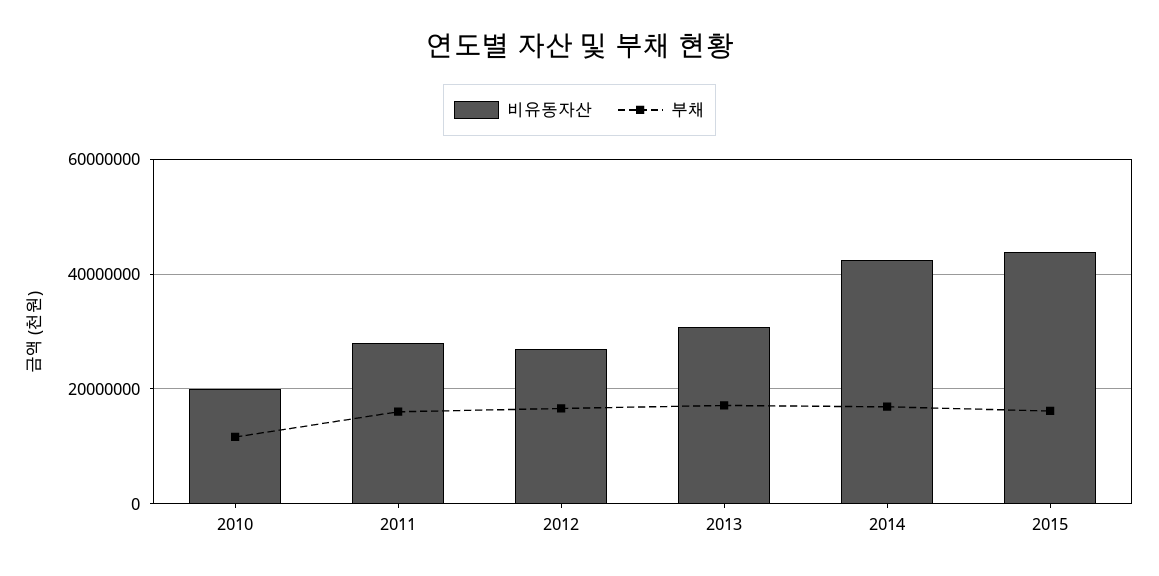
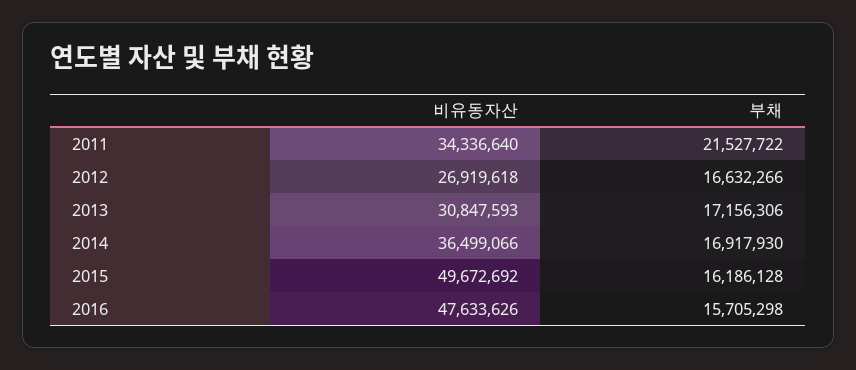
비유동자산, 2010: 20000000 -> none
부채, 2010: 12000000 -> none
비유동자산, 2011: 28000000 -> 34336640
부채, 2011: 16000000 -> 21527722
비유동자산, 2014: 42000000 -> 36499066
비유동자산, 2015: 44000000 -> 49672692
비유동자산, 2016: none -> 47633626
부채, 2016: none -> 15705298

